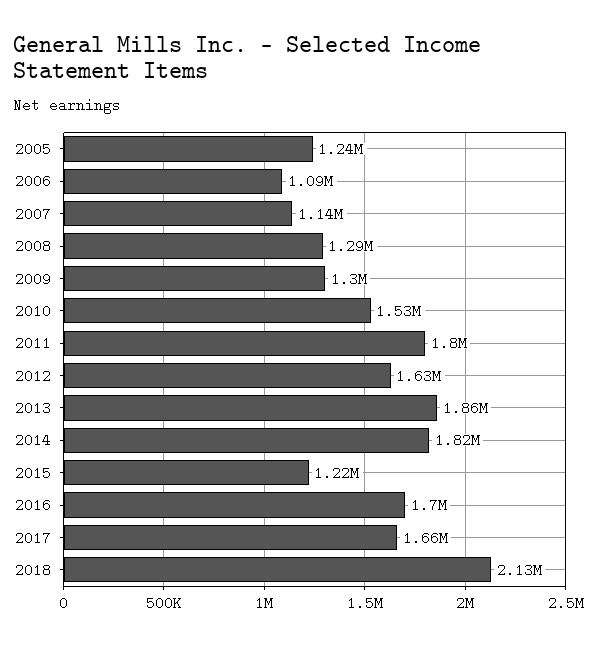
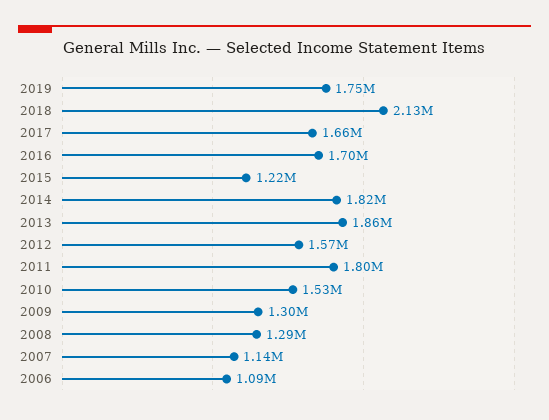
2005: 1240000 -> none
2012: 1630000 -> 1570000
2019: none -> 1750000

